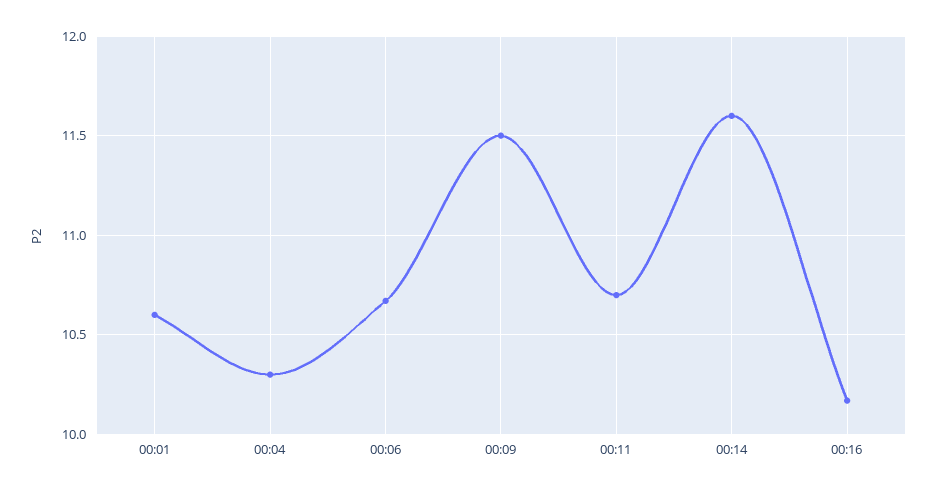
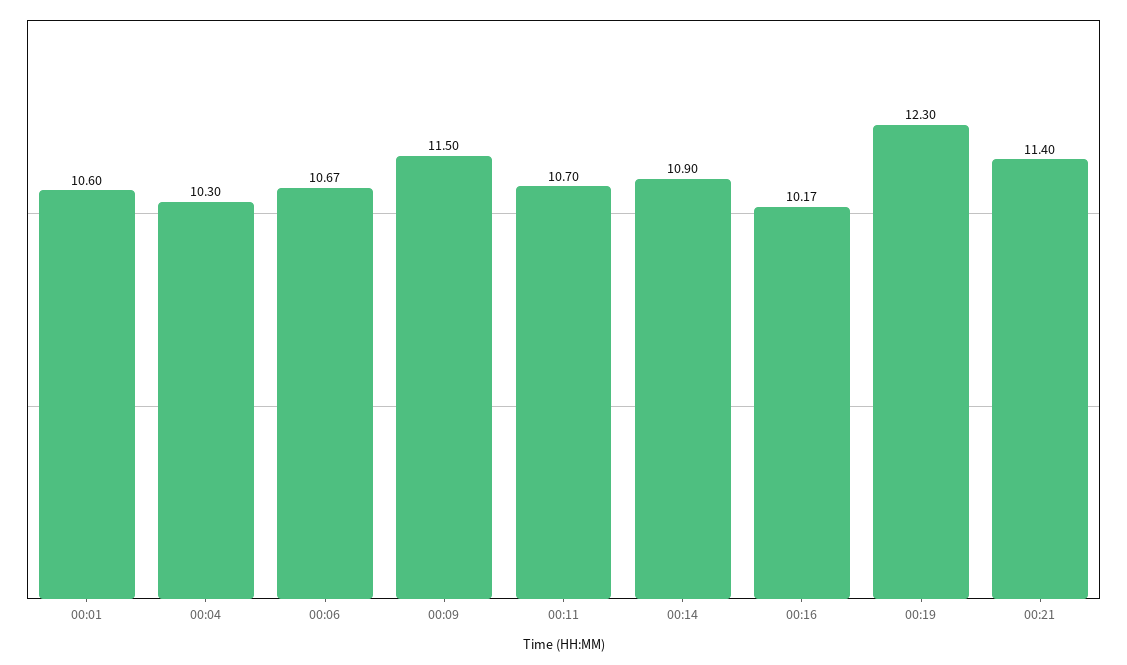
00:14: 11.6 -> 10.9
00:19: none -> 12.3
00:21: none -> 11.4

